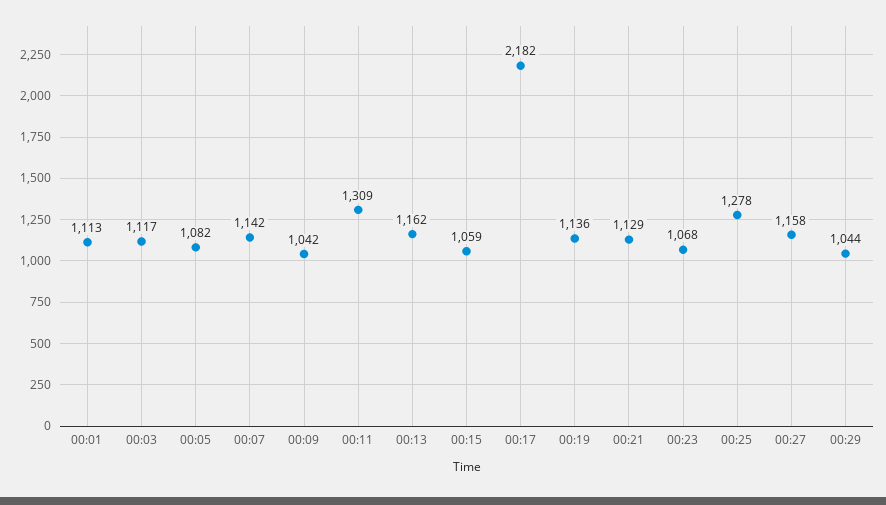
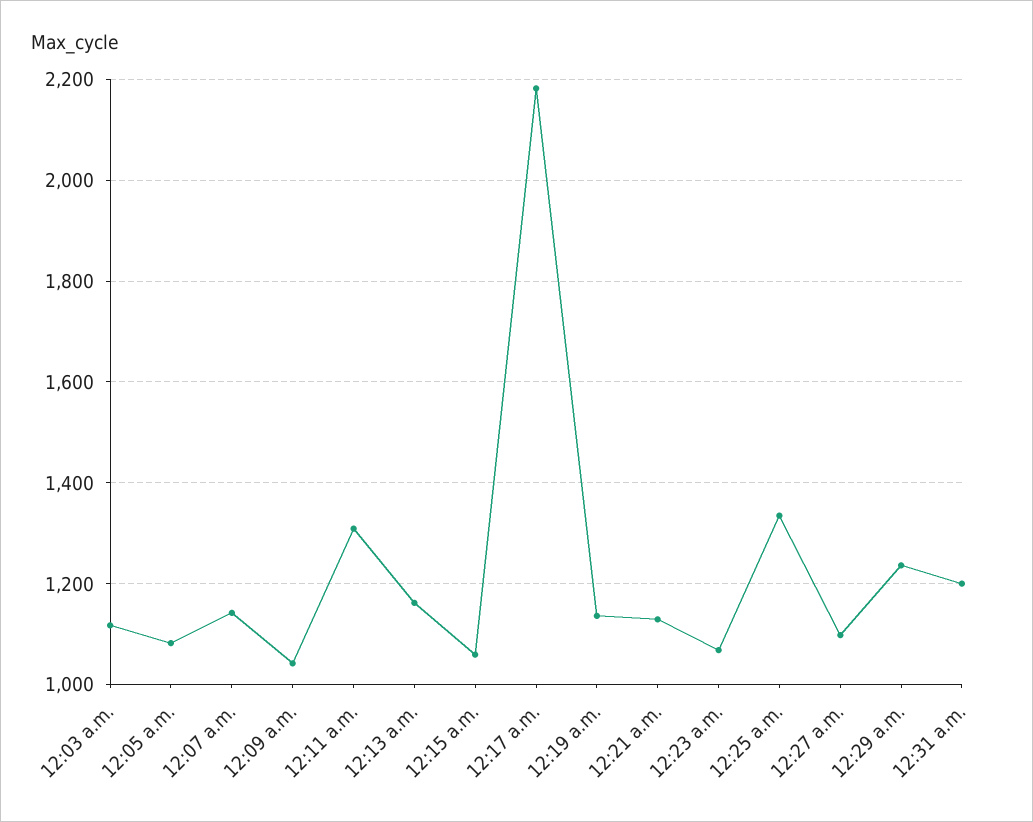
00:01: 1113 -> none
00:25: 1278 -> 1340
00:27: 1158 -> 1100
00:29: 1044 -> 1240
12:31 a.m.: none -> 1200

